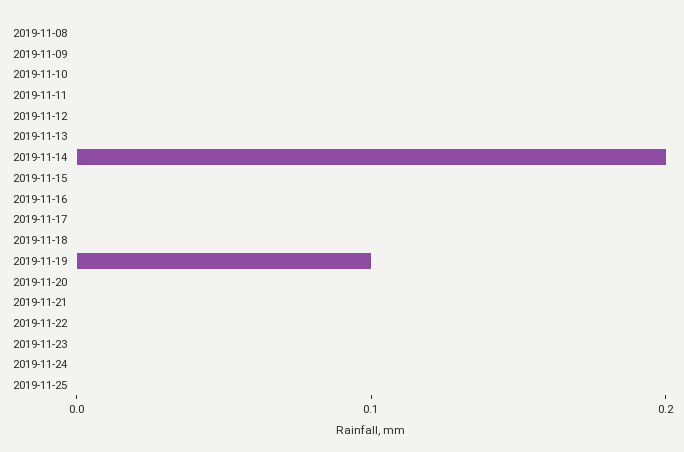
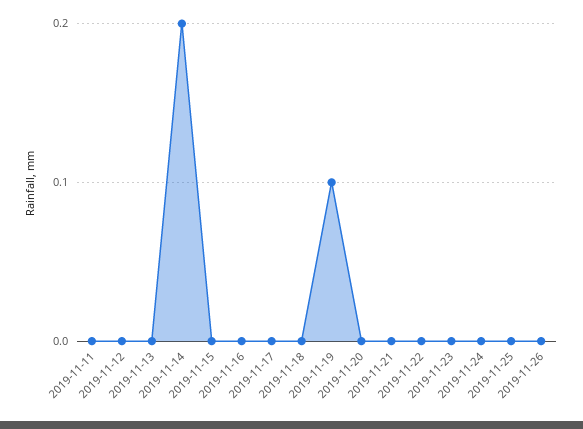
2019-11-08: 0 -> none
2019-11-09: 0 -> none
2019-11-10: 0 -> none
2019-11-26: none -> 0

